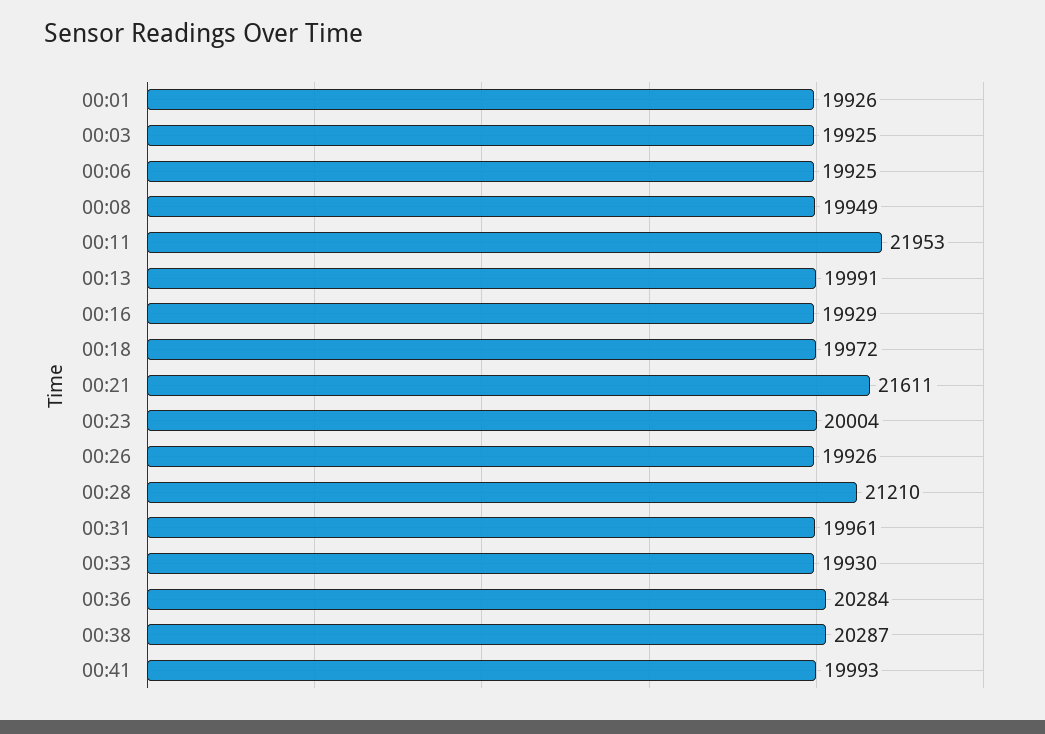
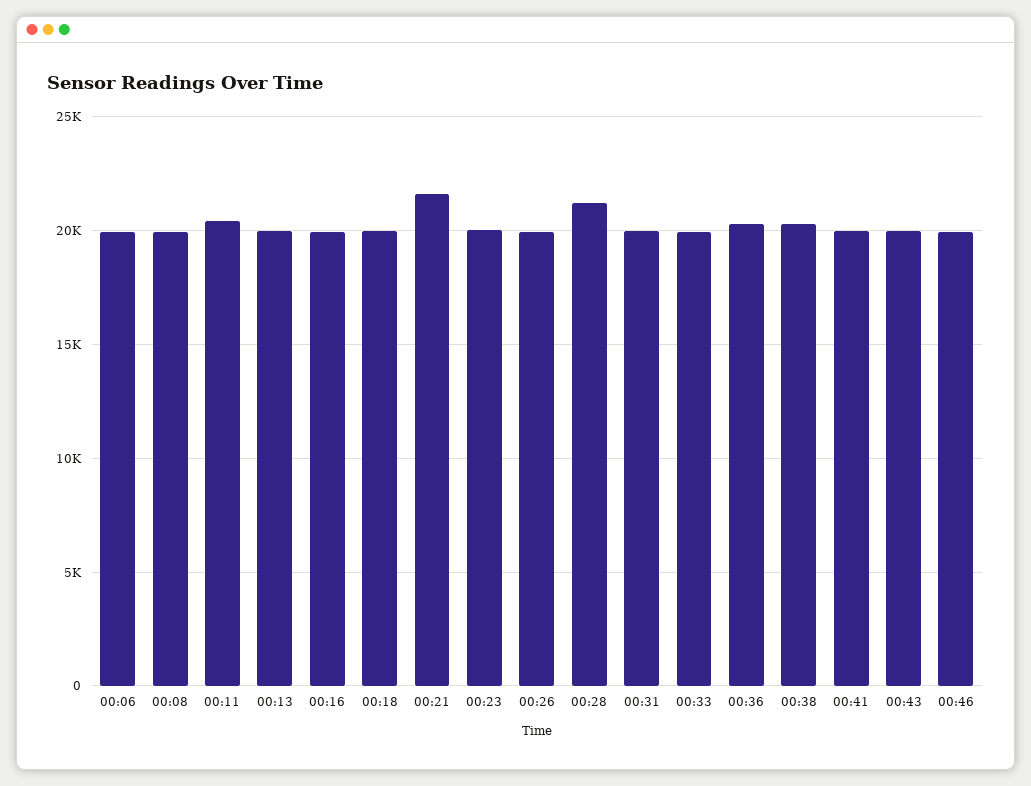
00:01: 19926 -> none
00:03: 19925 -> none
00:11: 21953 -> 20500
00:43: none -> 20000
00:46: none -> 20000

